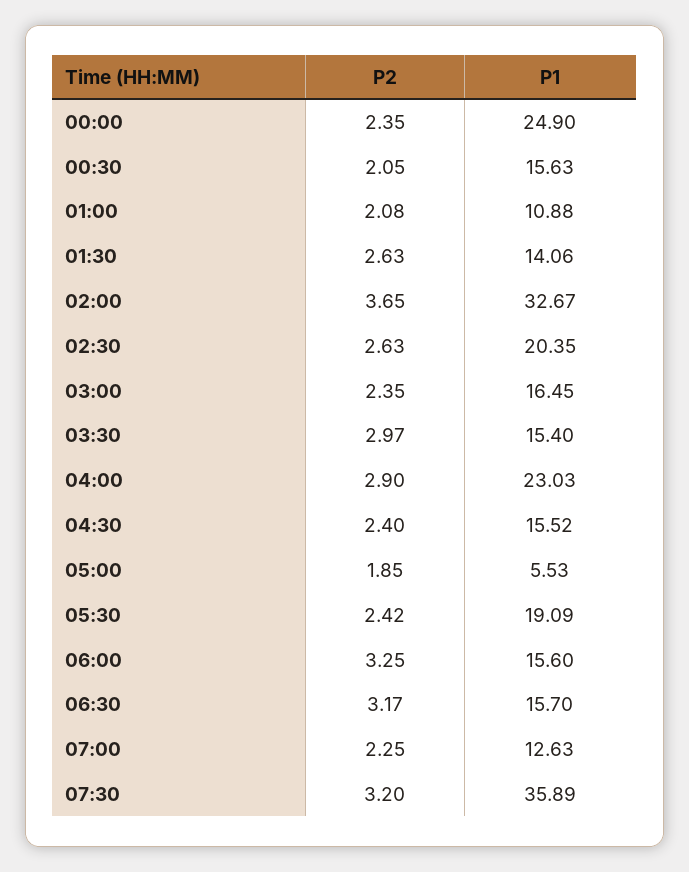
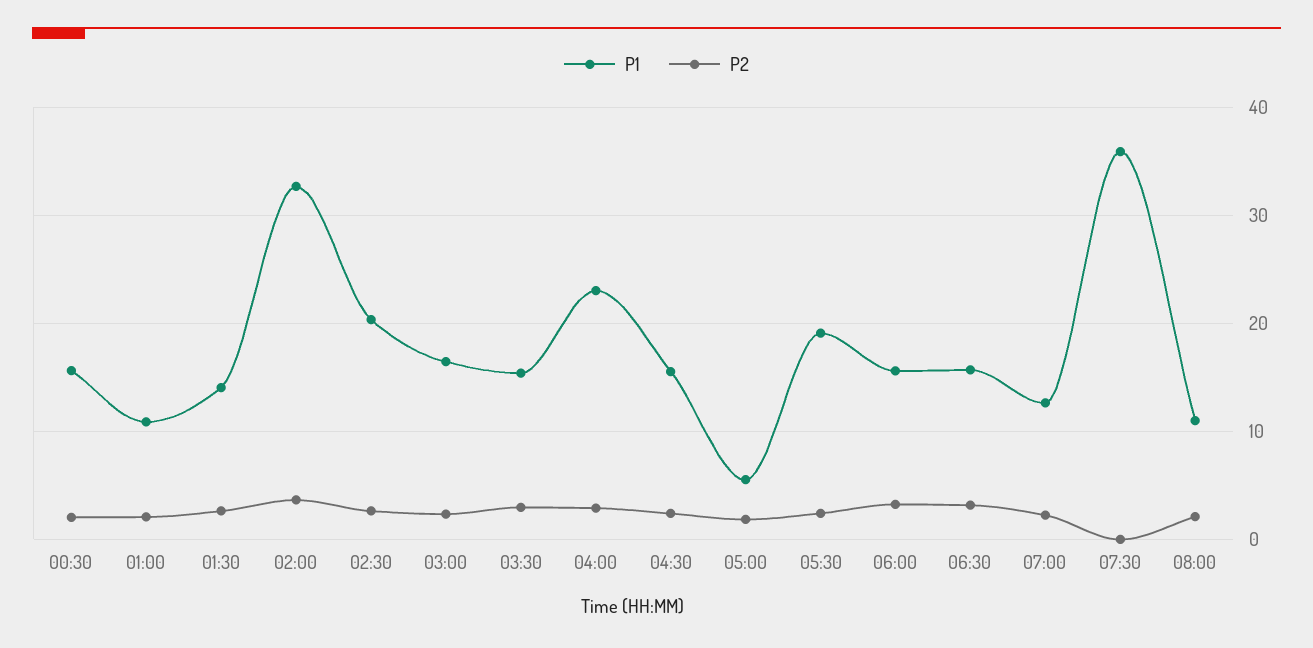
P2, 00:00: 2.35 -> none
P1, 00:00: 24.9 -> none
P2, 07:30: 3.2 -> 0
P1, 08:00: none -> 11
P2, 08:00: none -> 2

